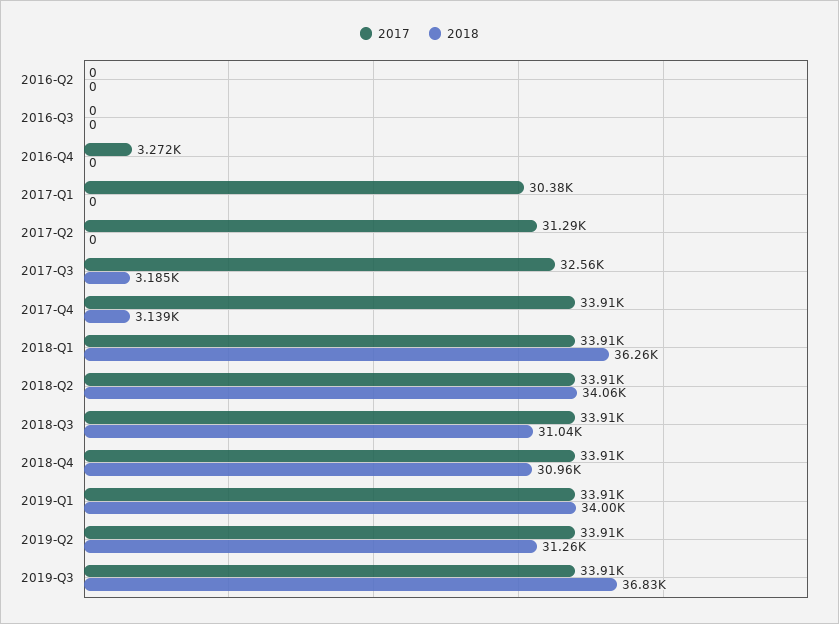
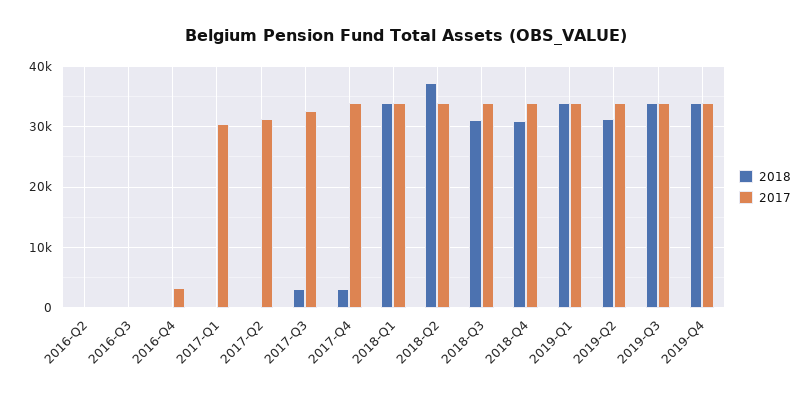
2018, 2018-Q1: 36260 -> 34000
2018, 2018-Q2: 34060 -> 37000
2018, 2019-Q3: 36830 -> 34000
2018, 2019-Q4: none -> 34000
2017, 2019-Q4: none -> 34000

